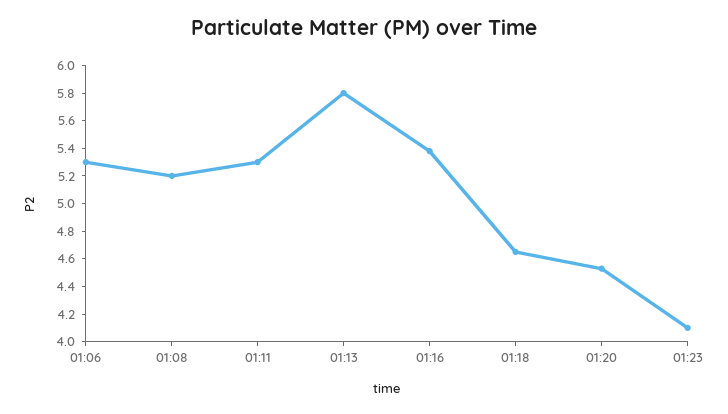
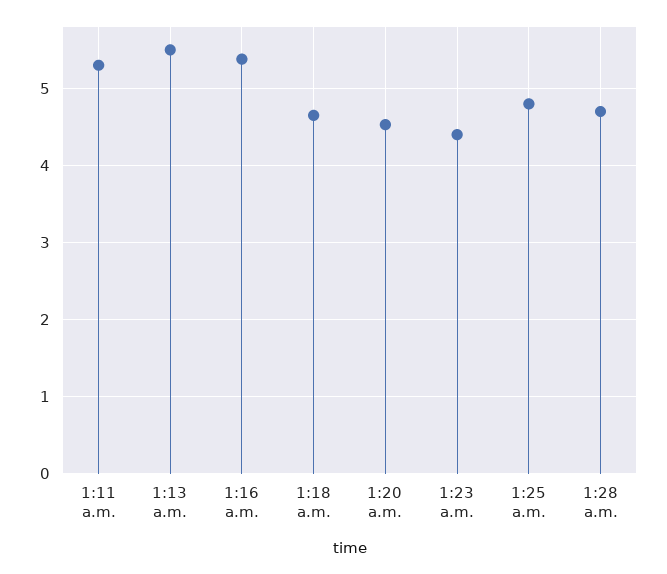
01:06: 5.3 -> none
01:08: 5.2 -> none
01:13: 5.8 -> 5.5
01:23: 4.1 -> 4.4
1:25 a.m.: none -> 4.8
1:28 a.m.: none -> 4.7

